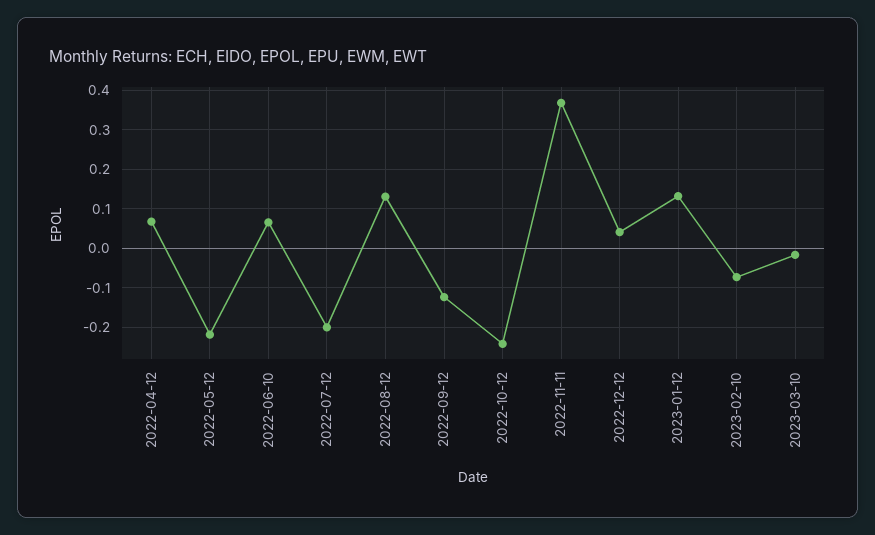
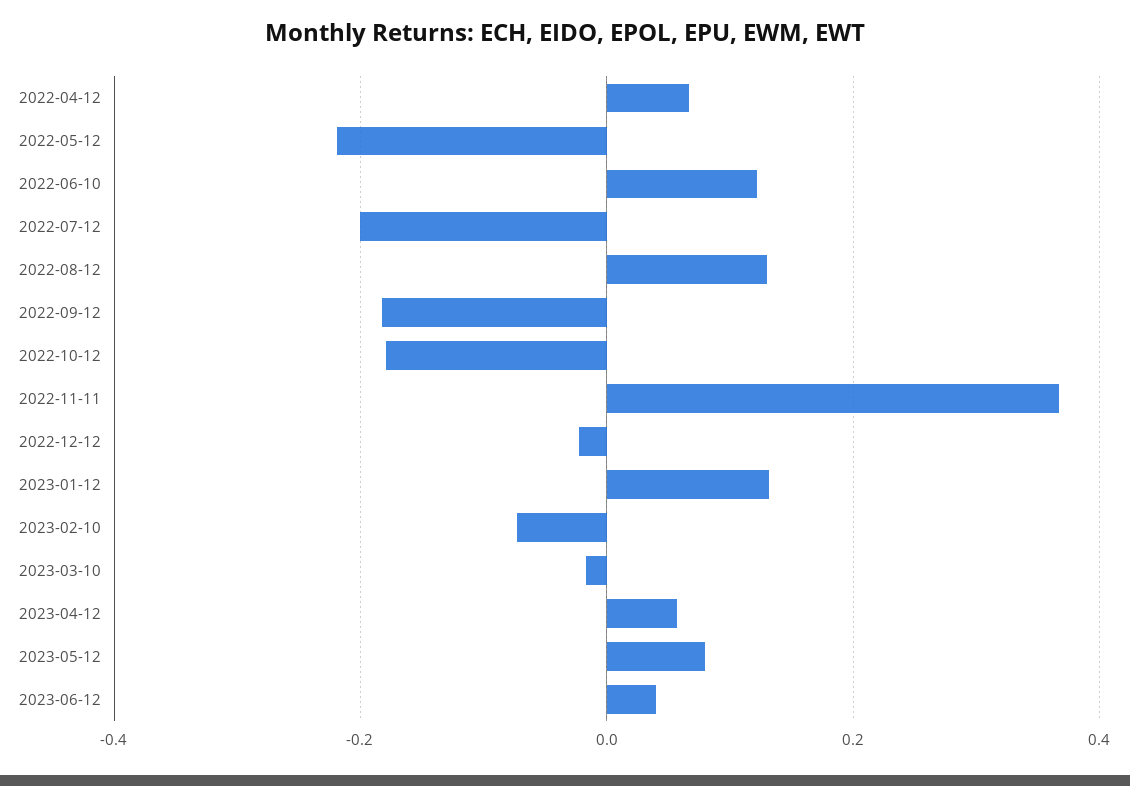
2022-06-10: 0.06 -> 0.12
2022-09-12: -0.12 -> -0.18
2022-10-12: -0.24 -> -0.18
2022-12-12: 0.04 -> -0.02
2023-04-12: none -> 0.06
2023-05-12: none -> 0.08
2023-06-12: none -> 0.04

